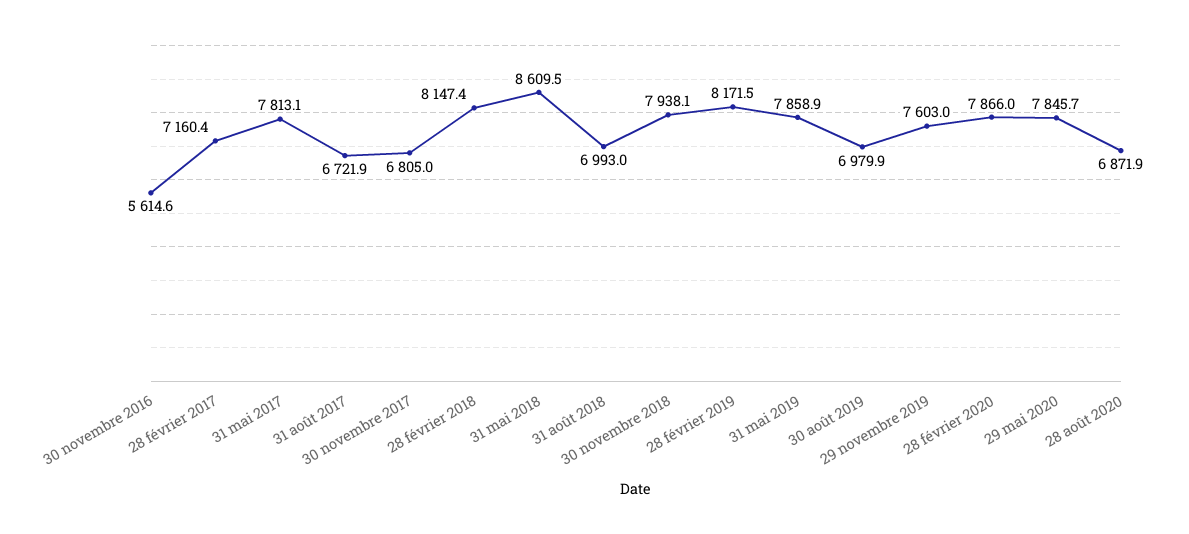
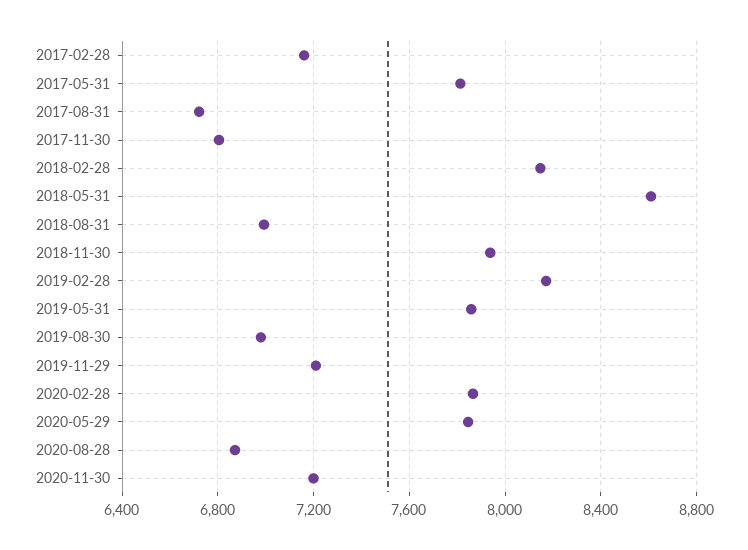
30 novembre 2016: 5614.6 -> none
29 novembre 2019: 7603 -> 7200
2020-11-30: none -> 7200

